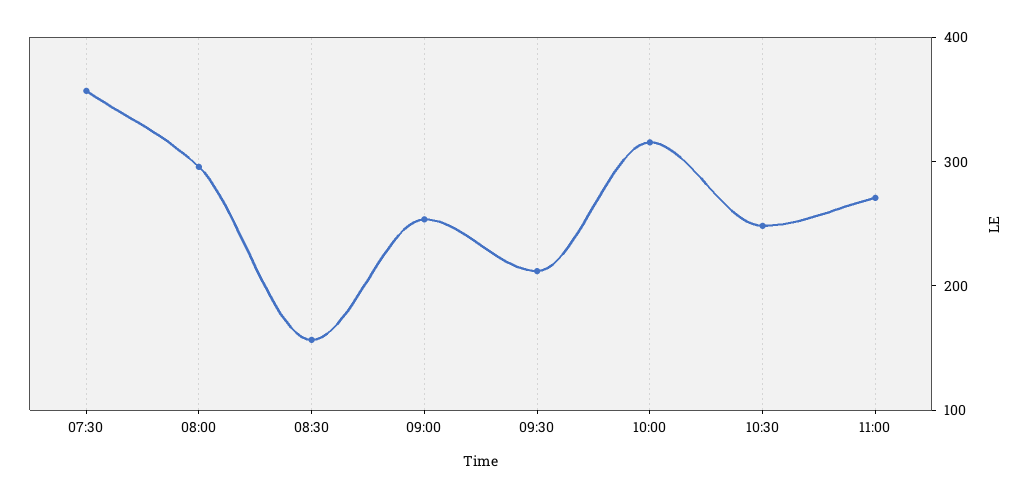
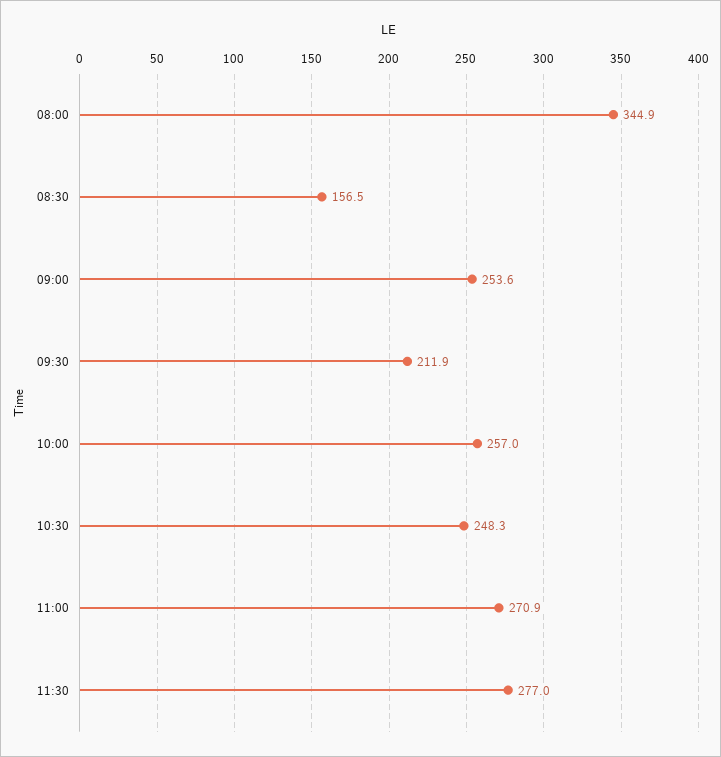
07:30: 360 -> none
08:00: 300 -> 344.9
10:00: 320 -> 257
11:30: none -> 277

